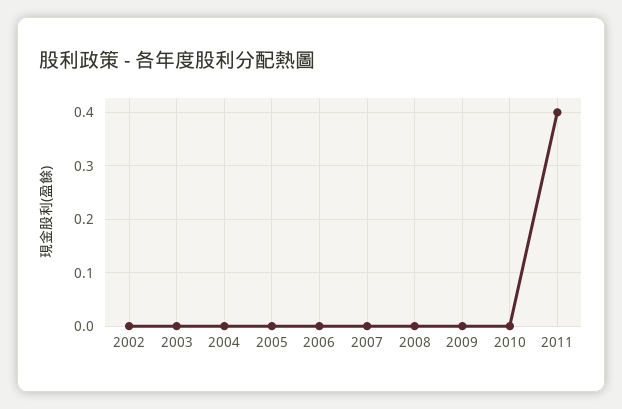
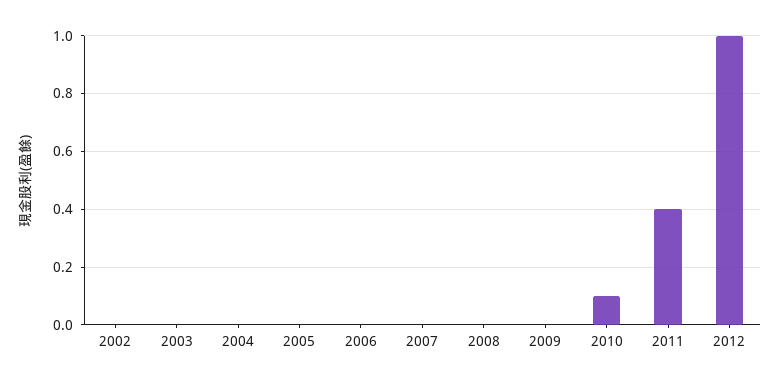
2010: 0 -> 0.1
2012: none -> 1

